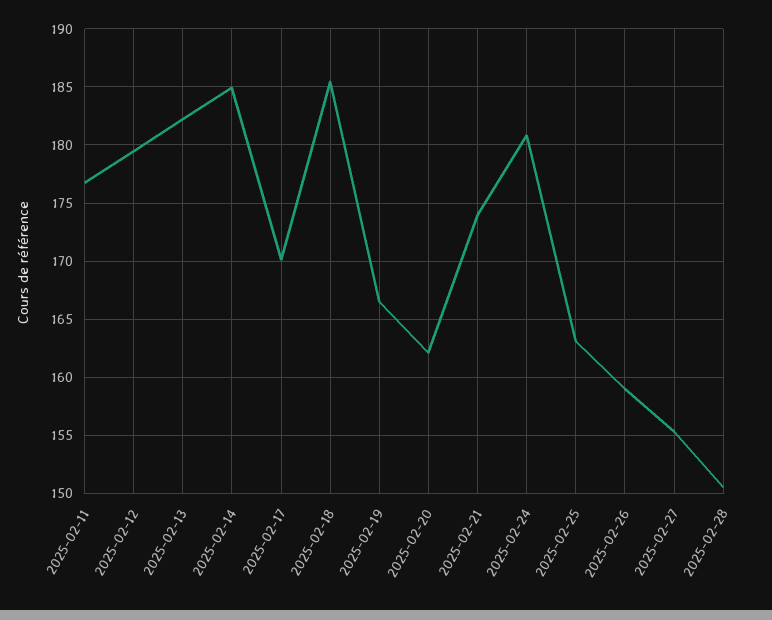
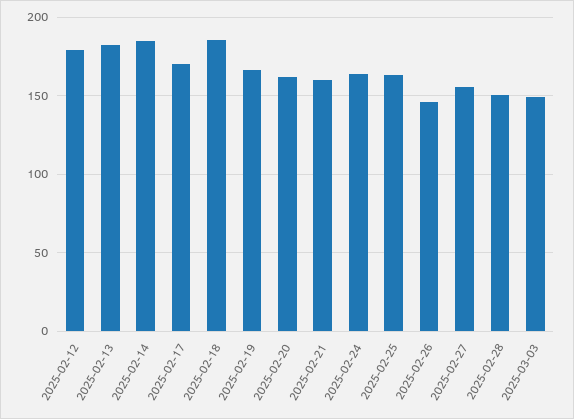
2025-02-11: 177 -> none
2025-02-21: 174 -> 160
2025-02-24: 181 -> 165
2025-02-26: 159 -> 145
2025-03-03: none -> 150

